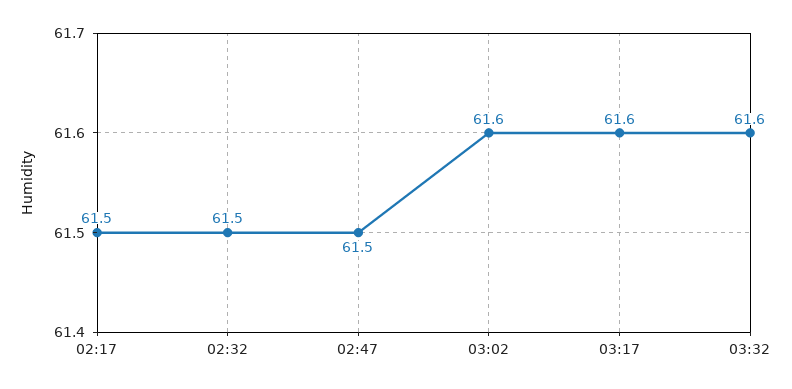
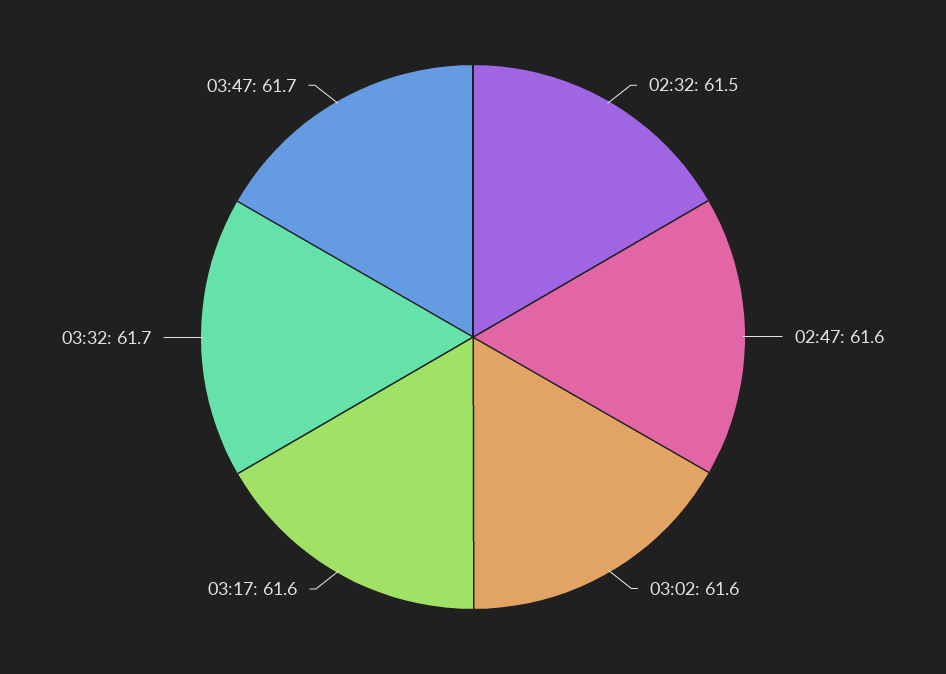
02:17: 61.5 -> none
02:47: 61.5 -> 61.6
03:32: 61.6 -> 61.7
03:47: none -> 61.7

